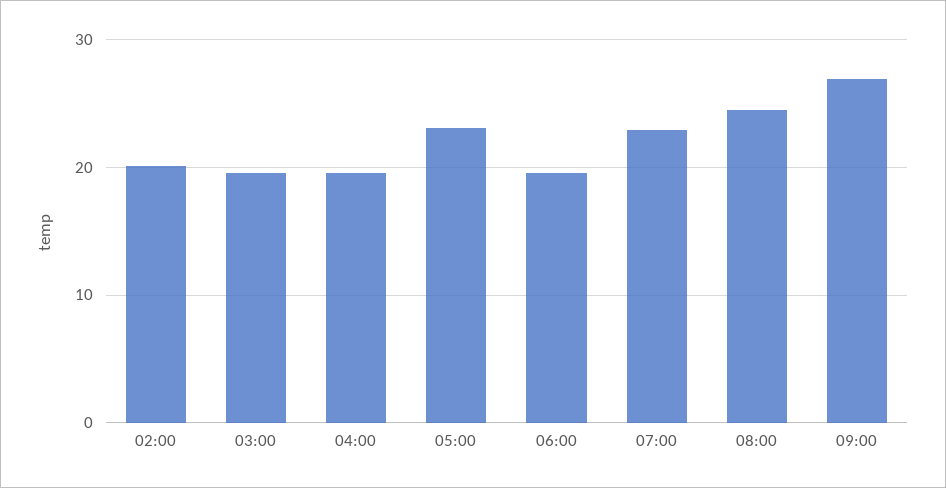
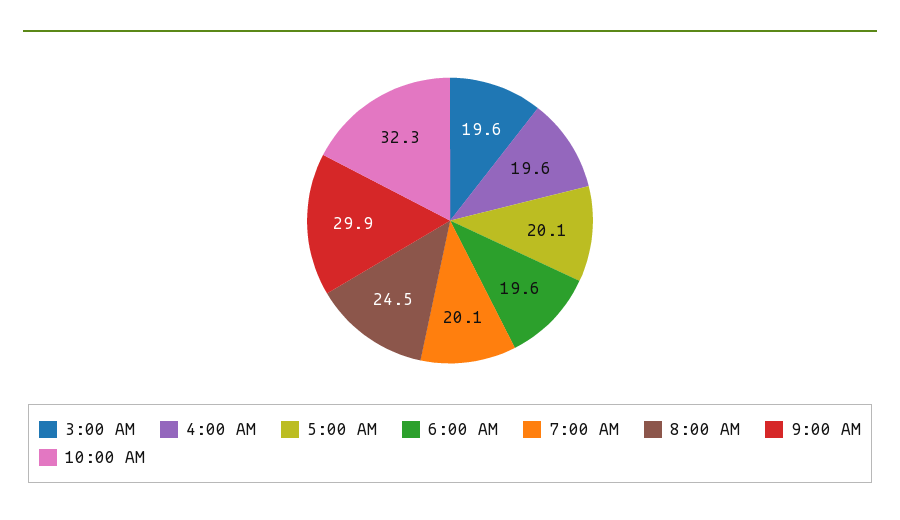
02:00: 20 -> none
05:00: 23 -> 20.1
07:00: 23 -> 20.1
09:00: 27 -> 29.9
10:00 AM: none -> 32.3

